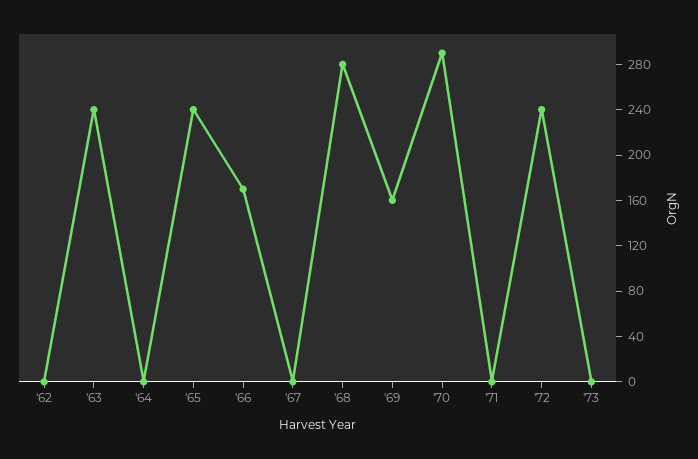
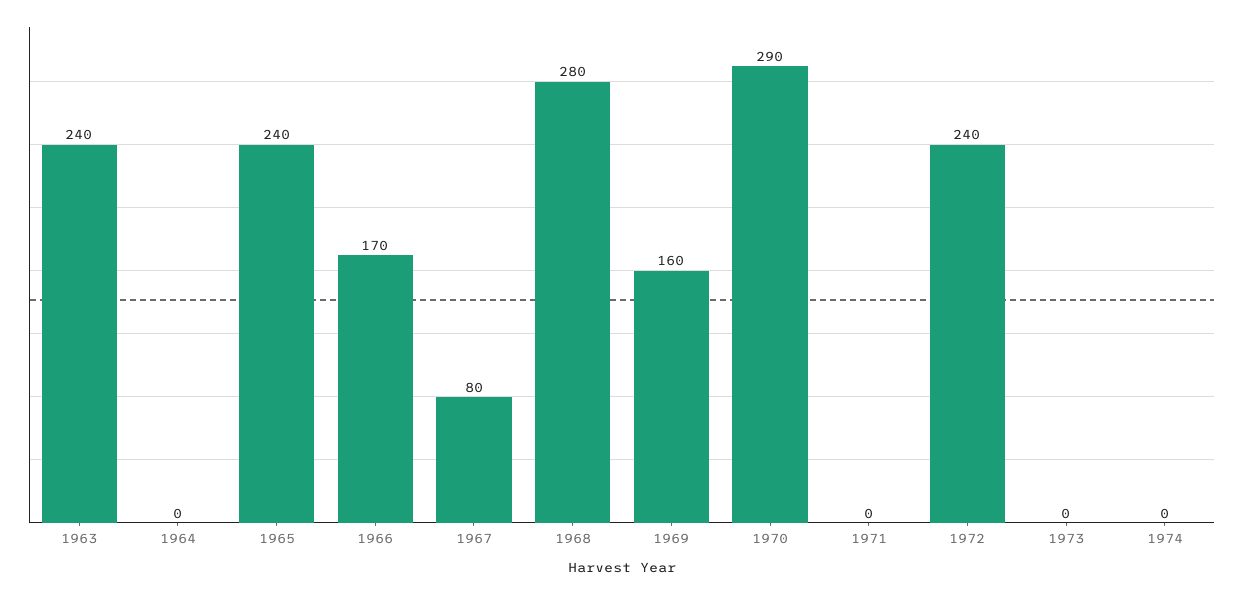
'62: 0 -> none
'67: 0 -> 80
1974: none -> 0

